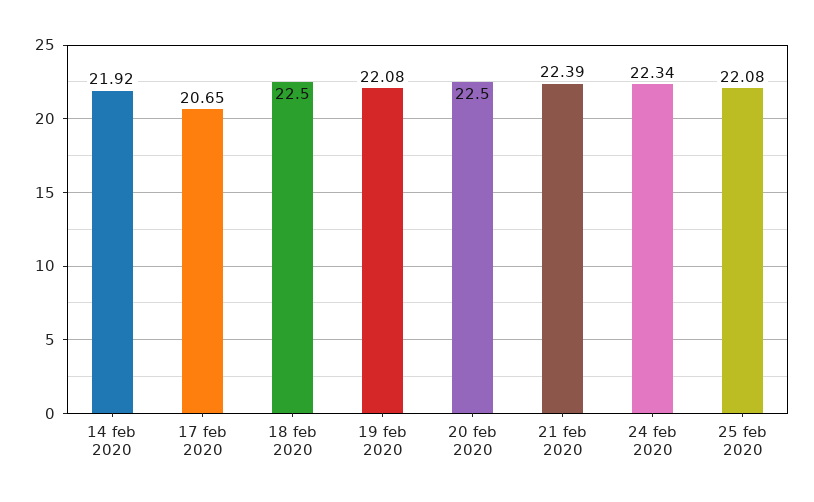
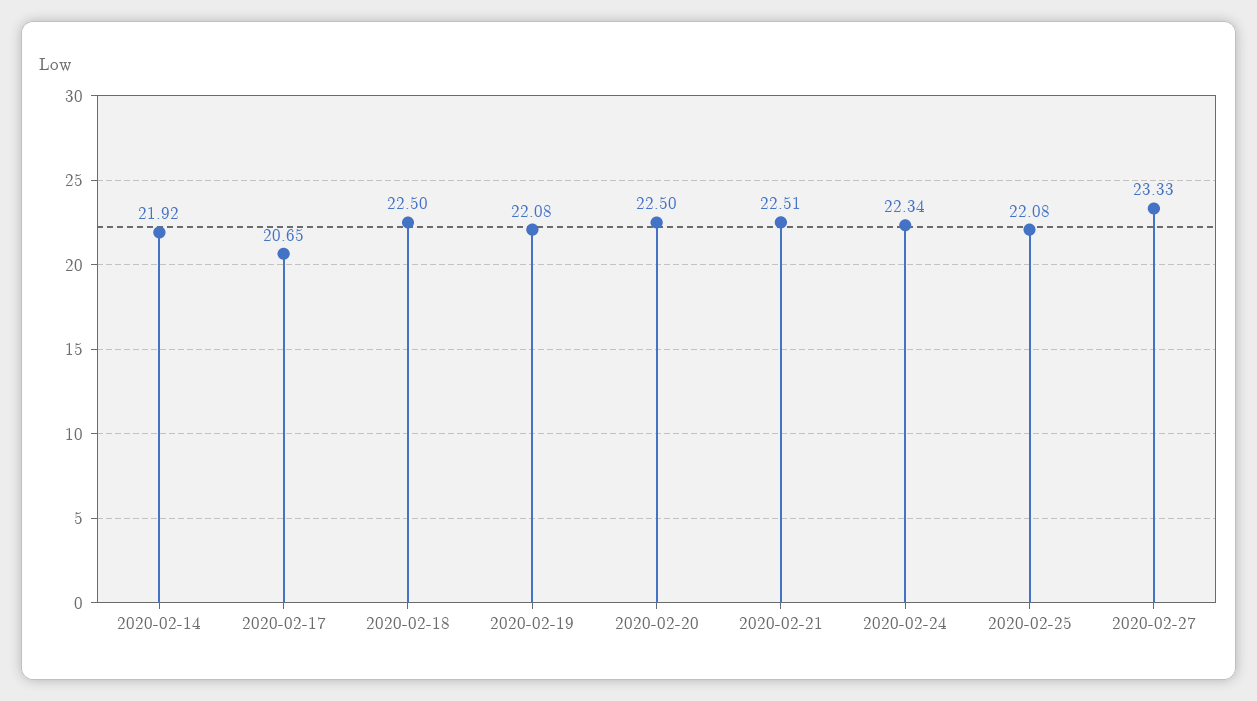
21 feb 2020: 22.39 -> 22.51
2020-02-27: none -> 23.33

